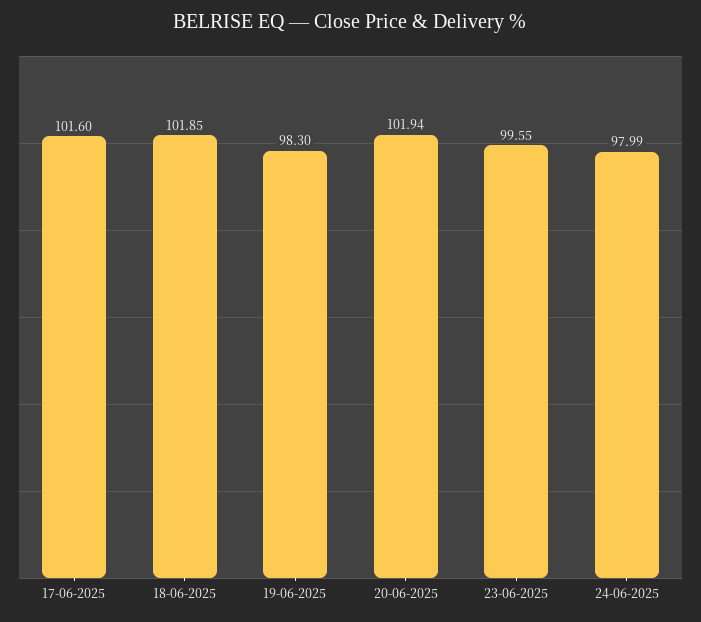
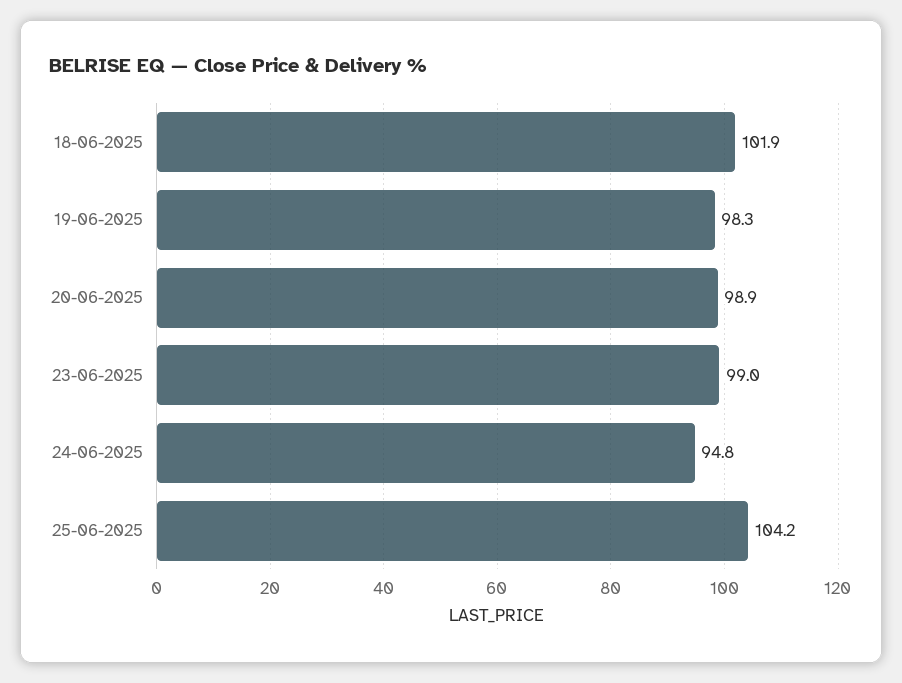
17-06-2025: 101.6 -> none
20-06-2025: 101.94 -> 98.9
23-06-2025: 99.55 -> 99
24-06-2025: 97.99 -> 94.8
25-06-2025: none -> 104.2

